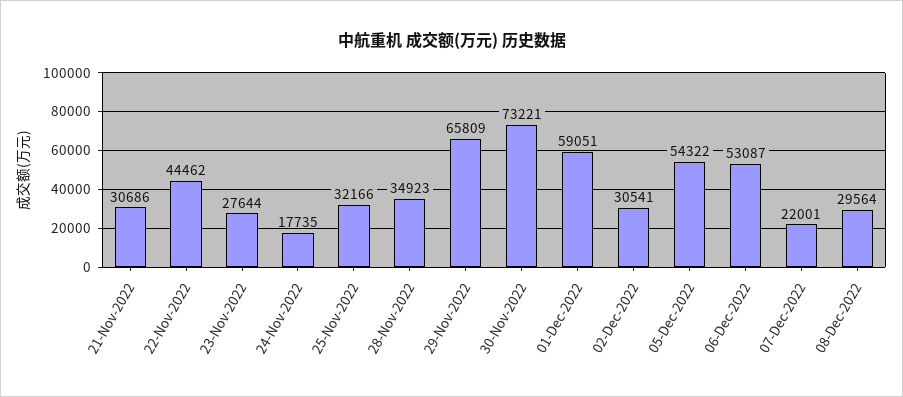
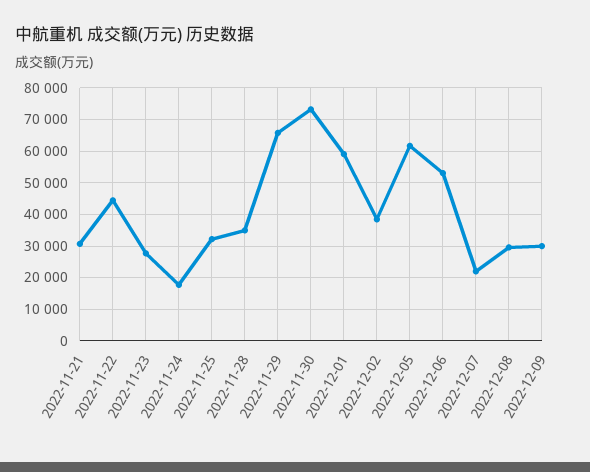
02-Dec-2022: 30541 -> 38000
05-Dec-2022: 54322 -> 62000
2022-12-09: none -> 30000

